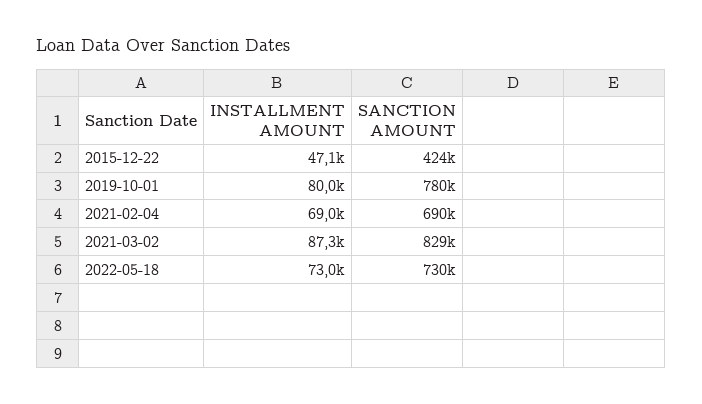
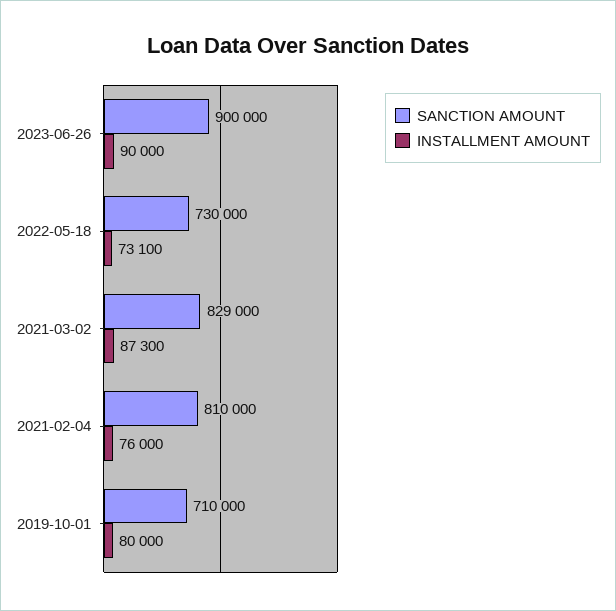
INSTALLMENT AMOUNT, 2015-12-22: 47100 -> none
SANCTION AMOUNT, 2015-12-22: 424000 -> none
SANCTION AMOUNT, 2019-10-01: 780000 -> 710000
INSTALLMENT AMOUNT, 2021-02-04: 69000 -> 76000
SANCTION AMOUNT, 2021-02-04: 690000 -> 810000
INSTALLMENT AMOUNT, 2022-05-18: 73000 -> 73100
SANCTION AMOUNT, 2023-06-26: none -> 900000
INSTALLMENT AMOUNT, 2023-06-26: none -> 90000

